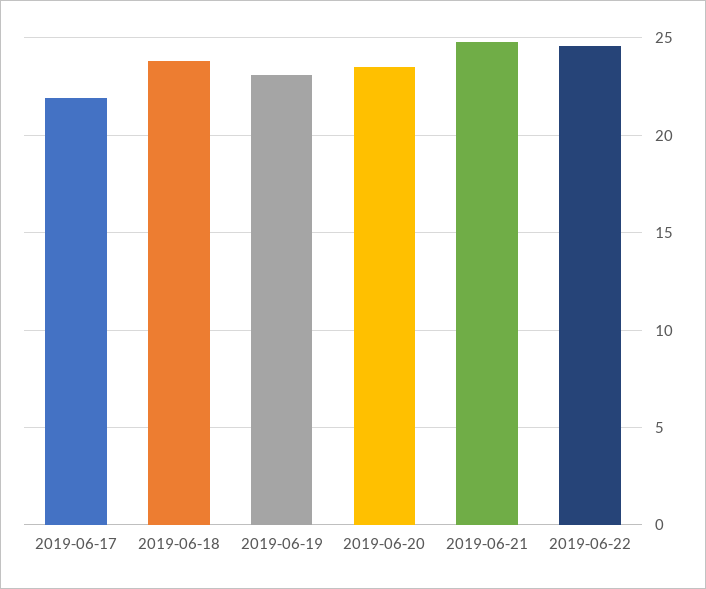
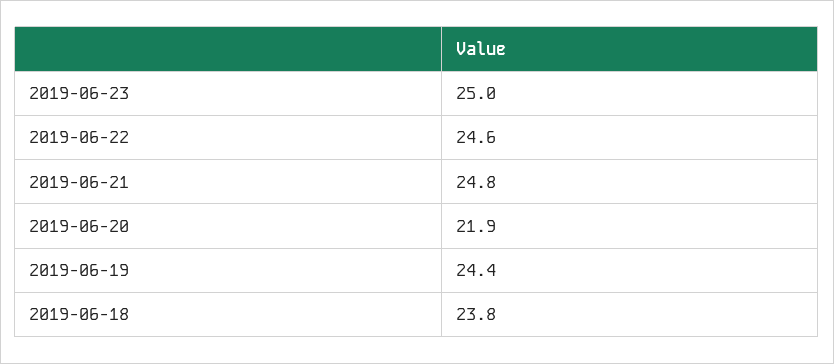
2019-06-17: 22 -> none
2019-06-19: 23 -> 24.4
2019-06-20: 23.5 -> 21.9
2019-06-23: none -> 25

